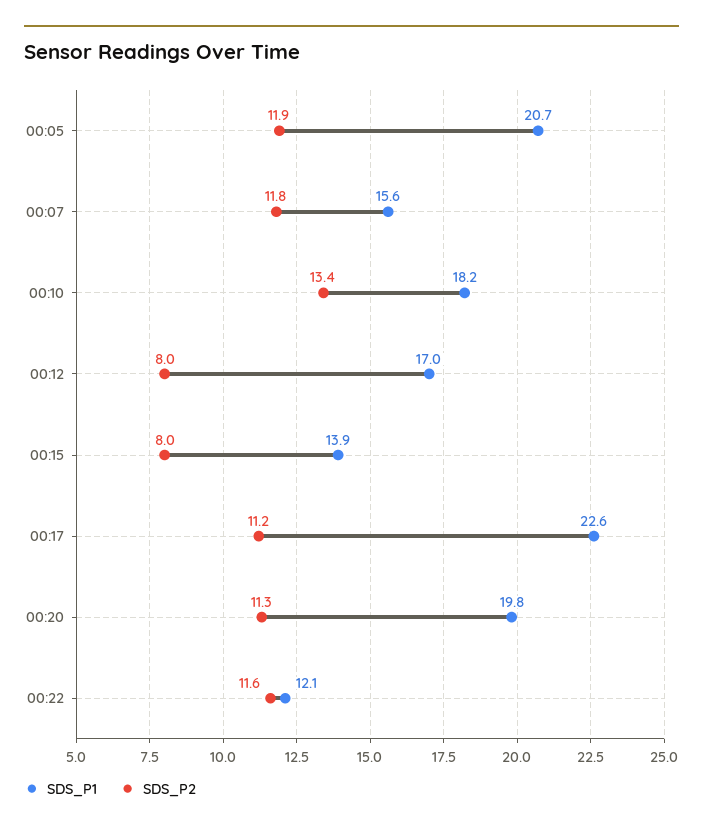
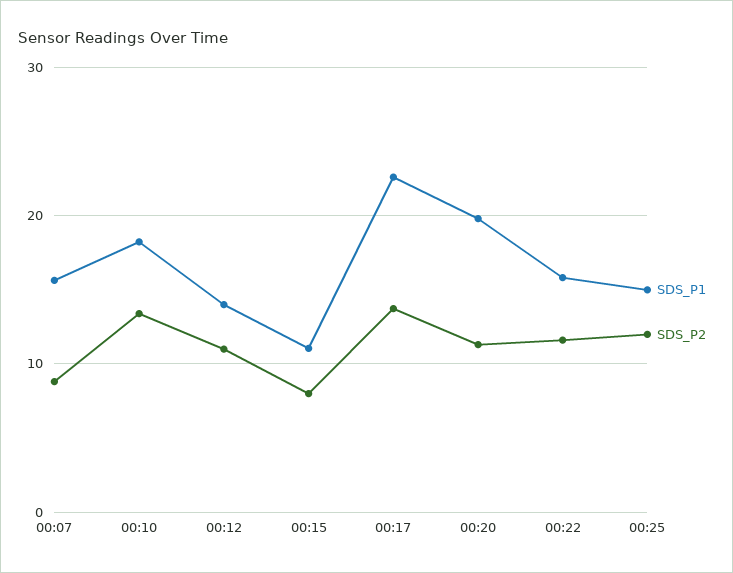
SDS_P1, 00:05: 20.7 -> none
SDS_P2, 00:05: 11.9 -> none
SDS_P2, 00:07: 11.8 -> 9
SDS_P1, 00:12: 17 -> 14
SDS_P2, 00:12: 8 -> 11
SDS_P1, 00:15: 13.9 -> 11
SDS_P2, 00:17: 11.2 -> 14
SDS_P1, 00:22: 12.1 -> 16
SDS_P1, 00:25: none -> 15
SDS_P2, 00:25: none -> 12

